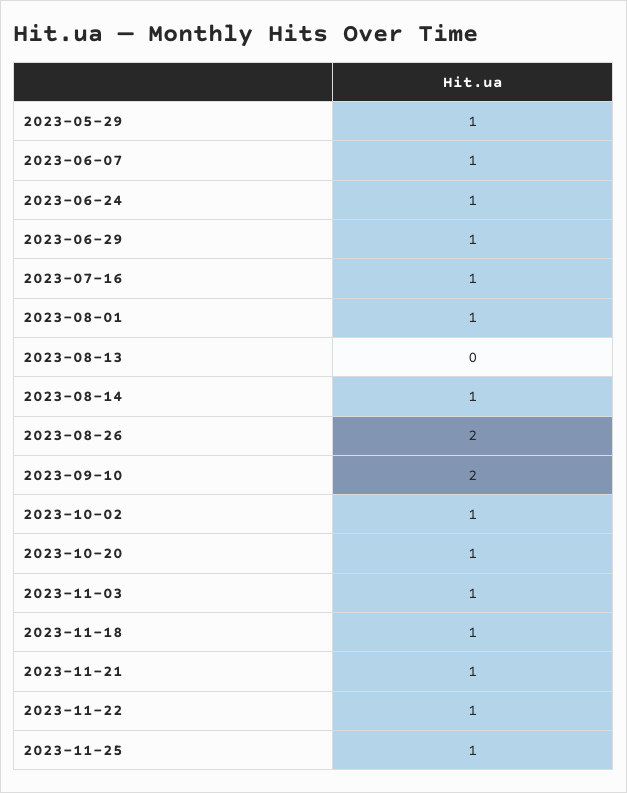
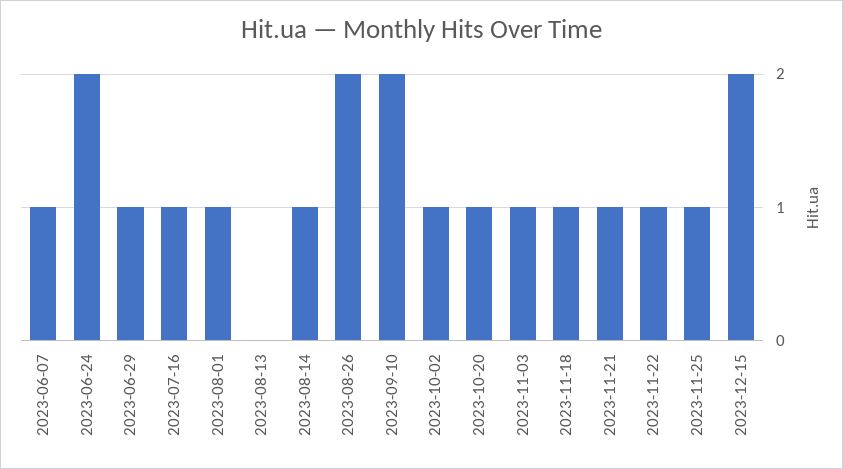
2023-05-29: 1 -> none
2023-06-24: 1 -> 2
2023-12-15: none -> 2

